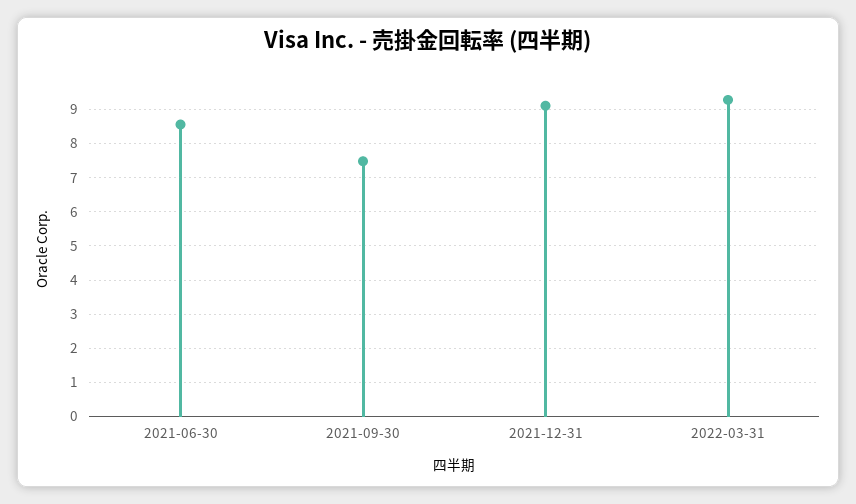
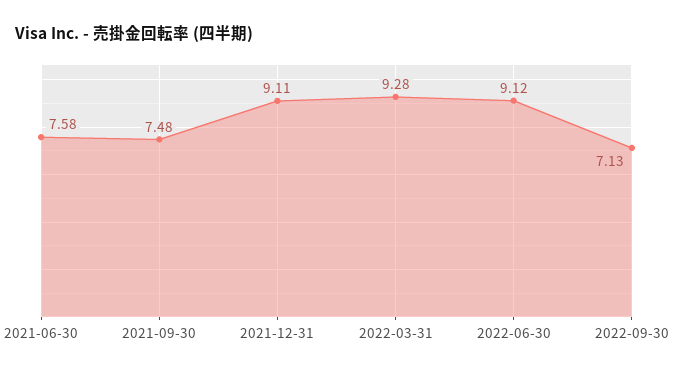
2021-06-30: 8.6 -> 7.58
2022-06-30: none -> 9.12
2022-09-30: none -> 7.13

